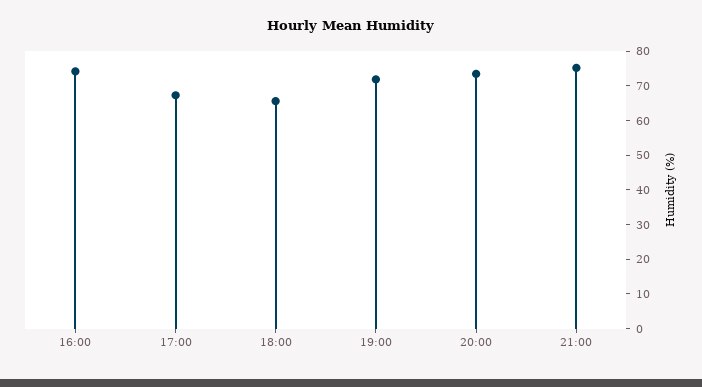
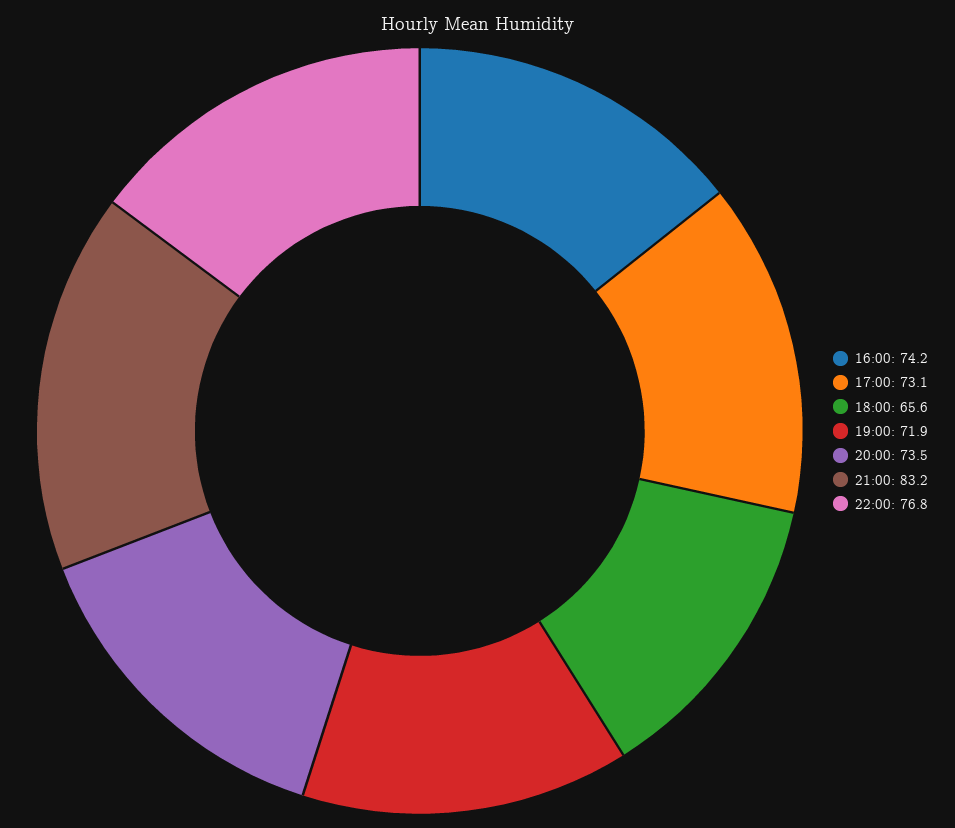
17:00: 67.5 -> 73.1
21:00: 75 -> 83.2
22:00: none -> 76.8

